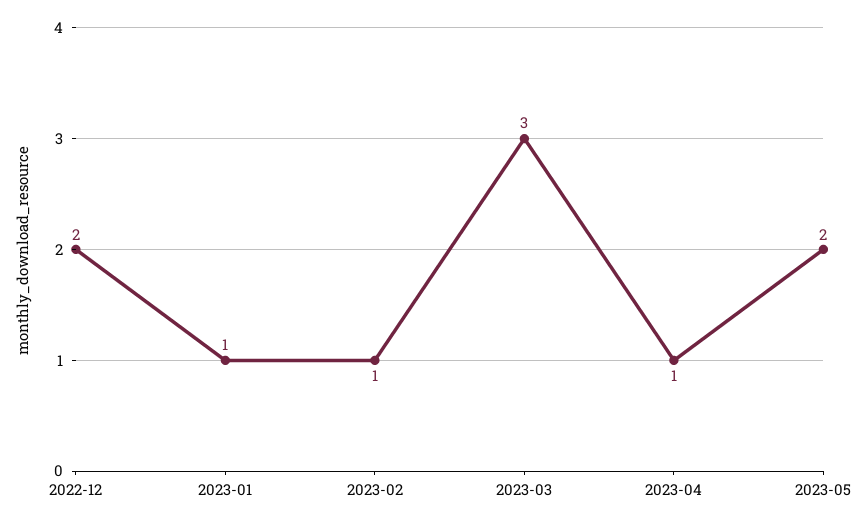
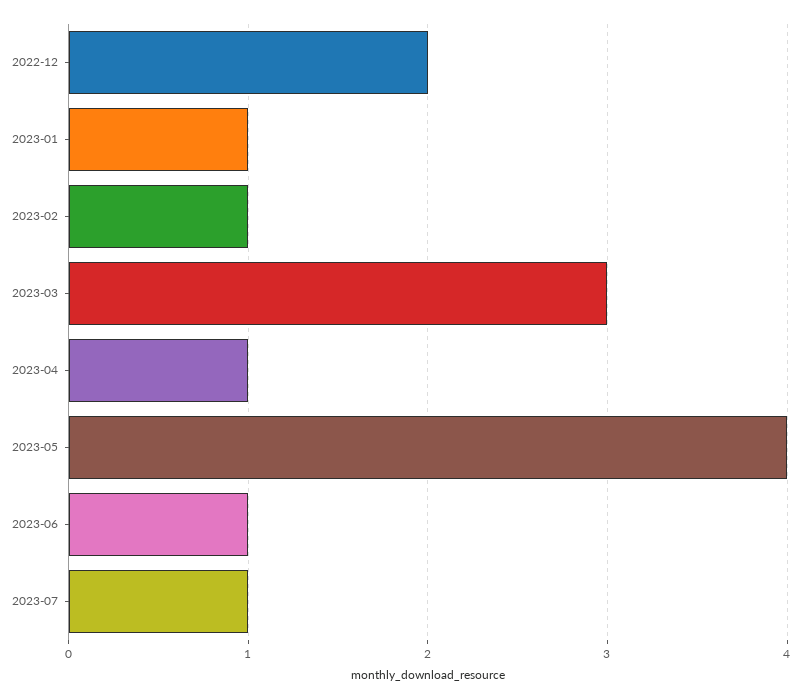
2023-05: 2 -> 4
2023-06: none -> 1
2023-07: none -> 1

